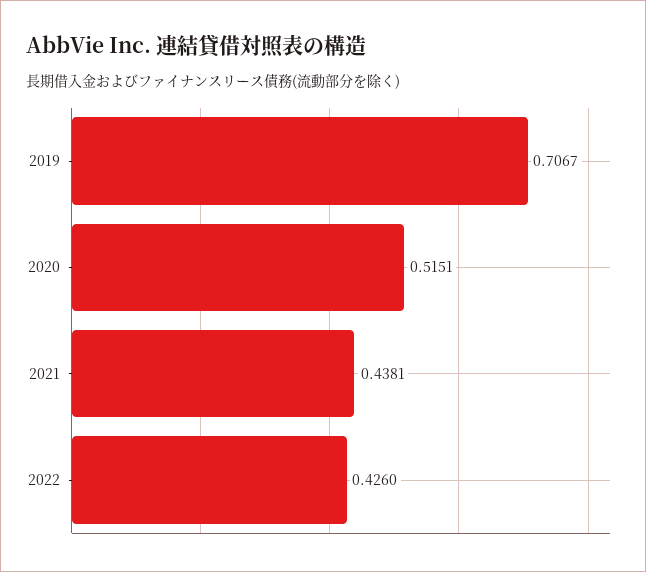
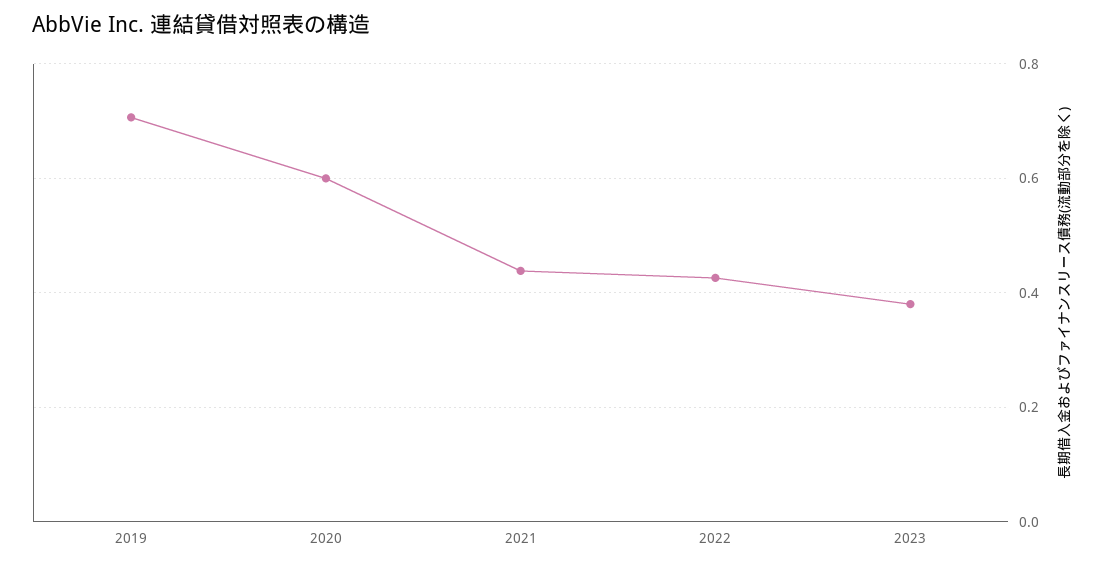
2020: 0.5151 -> 0.6
2023: none -> 0.38

